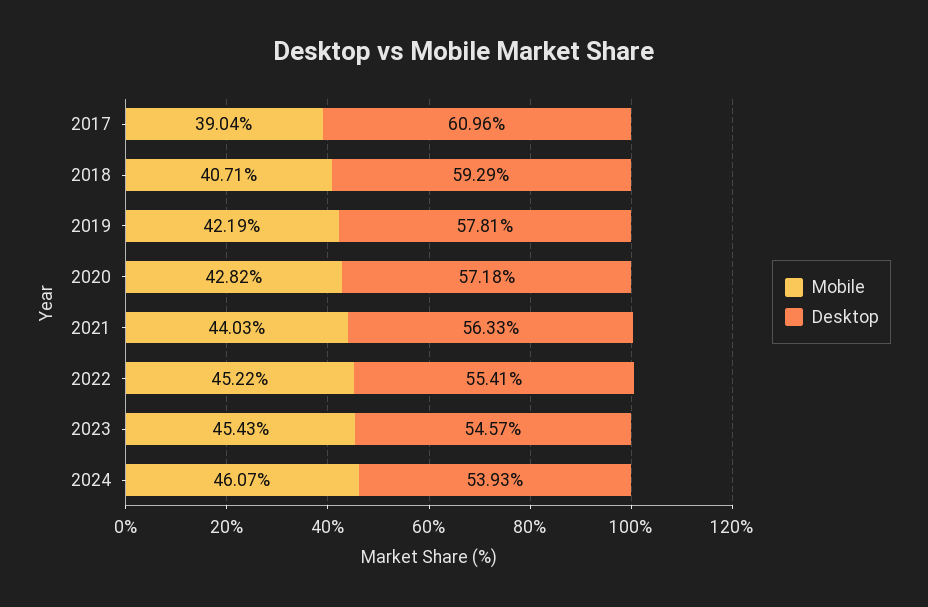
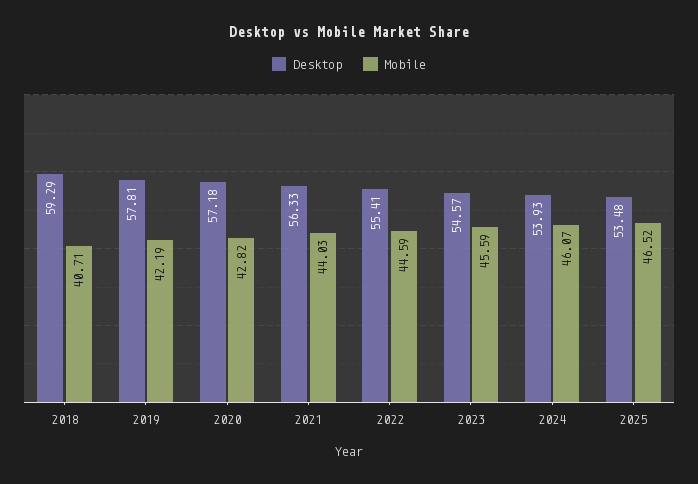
Mobile, 2017: 39.04 -> none
Desktop, 2017: 60.96 -> none
Mobile, 2022: 45.22 -> 44.59
Mobile, 2023: 45.43 -> 45.59
Desktop, 2025: none -> 53.48
Mobile, 2025: none -> 46.52

